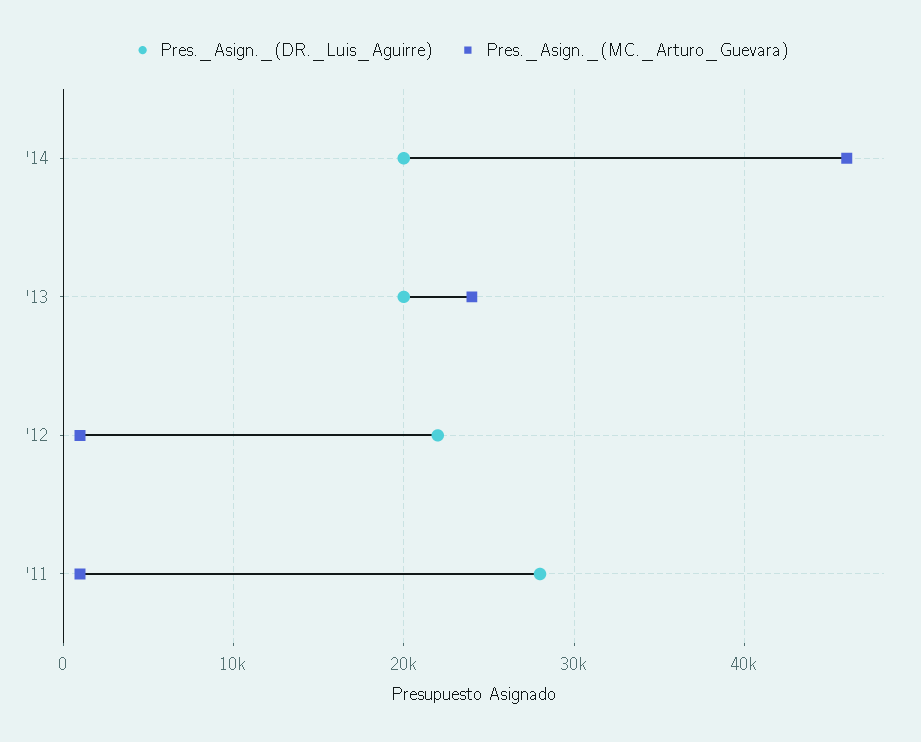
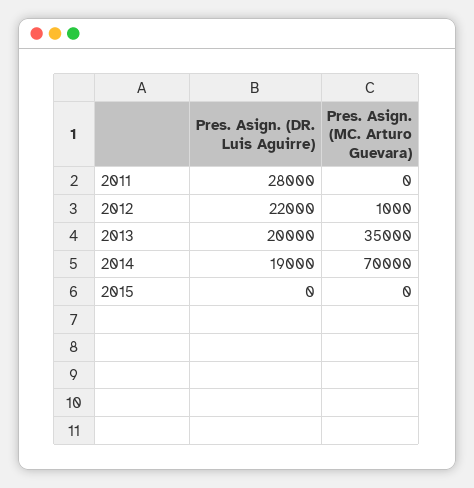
Pres._Asign._(DR._Luis_Aguirre), '14: 20000 -> 19000
Pres._Asign._(MC._Arturo_Guevara), '14: 46000 -> 70000
Pres._Asign._(MC._Arturo_Guevara), '13: 24000 -> 35000
Pres._Asign._(MC._Arturo_Guevara), '11: 1000 -> 0
Pres._Asign._(DR._Luis_Aguirre), 2015: none -> 0
Pres._Asign._(MC._Arturo_Guevara), 2015: none -> 0

